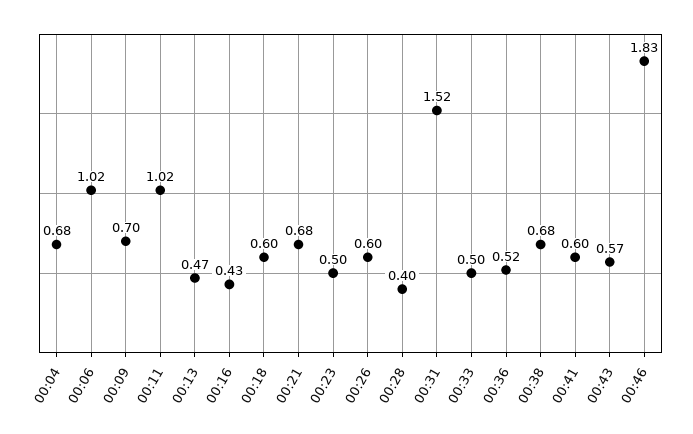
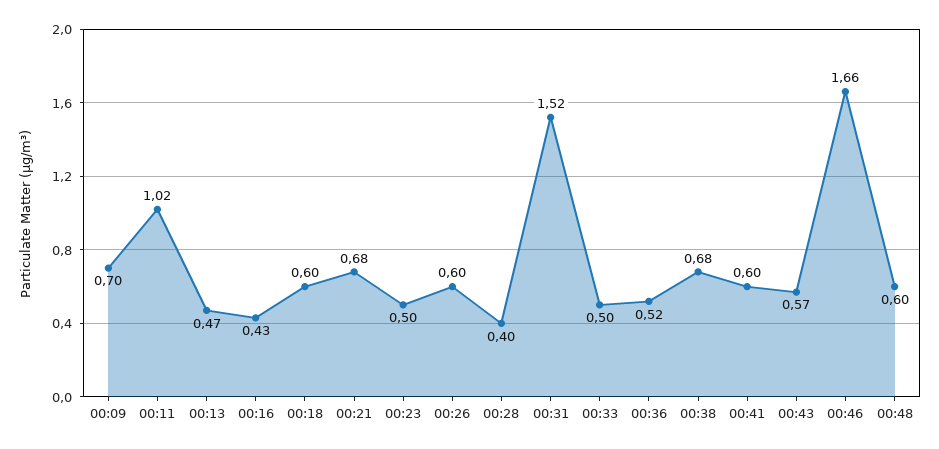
00:04: 0.68 -> none
00:06: 1.02 -> none
00:46: 1.83 -> 1.66
00:48: none -> 0.6

